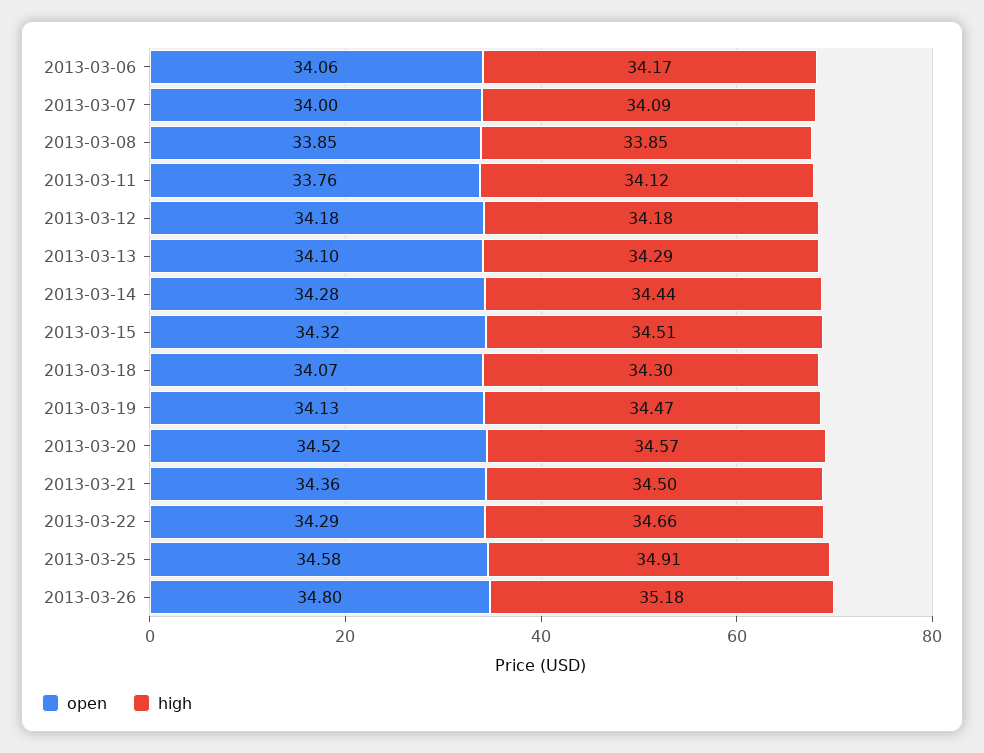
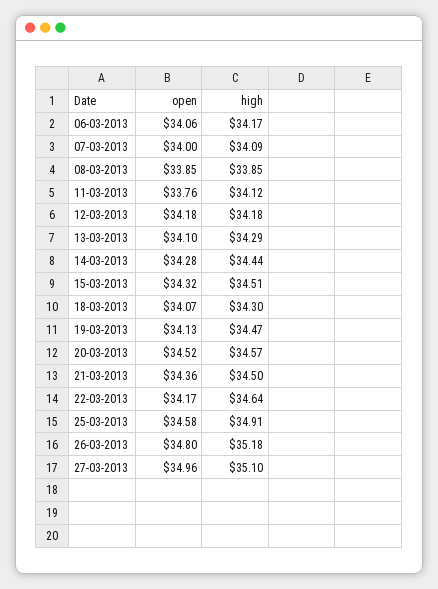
open, 2013-03-22: 34.29 -> 34.17
high, 2013-03-22: 34.66 -> 34.64
open, 27-03-2013: none -> 34.96
high, 27-03-2013: none -> 35.1

